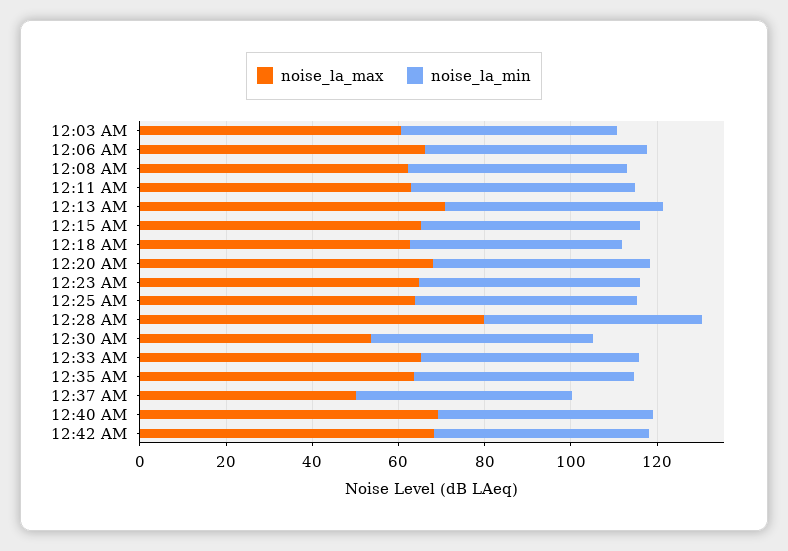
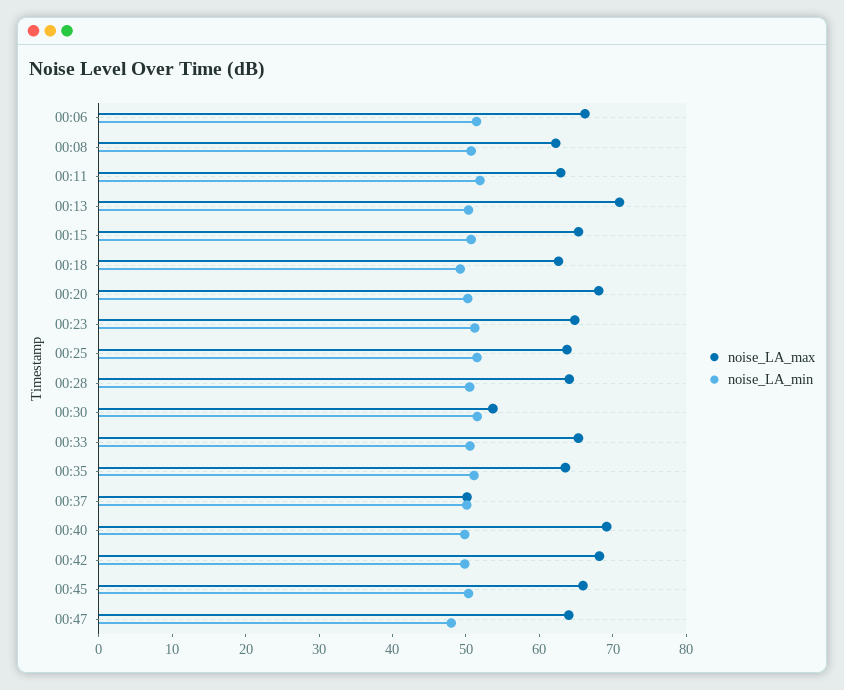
noise_la_max, 12:03 AM: 60 -> none
noise_la_min, 12:03 AM: 50 -> none
noise_la_max, 12:28 AM: 80 -> 64
noise_la_max, 00:45: none -> 66
noise_la_min, 00:45: none -> 50
noise_la_max, 00:47: none -> 64
noise_la_min, 00:47: none -> 48

